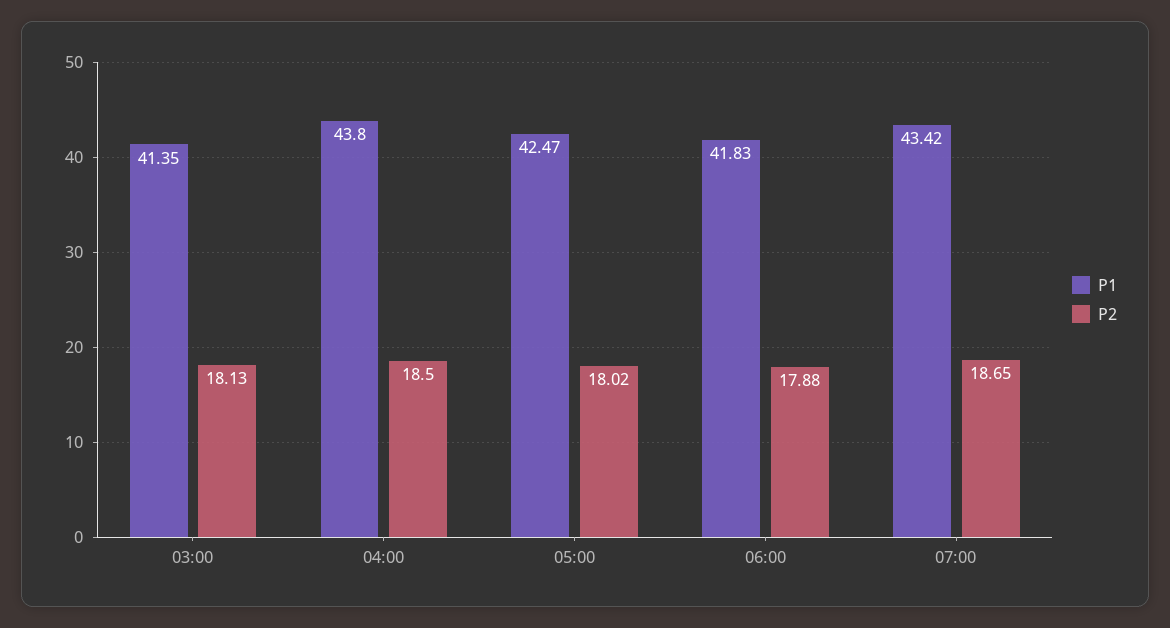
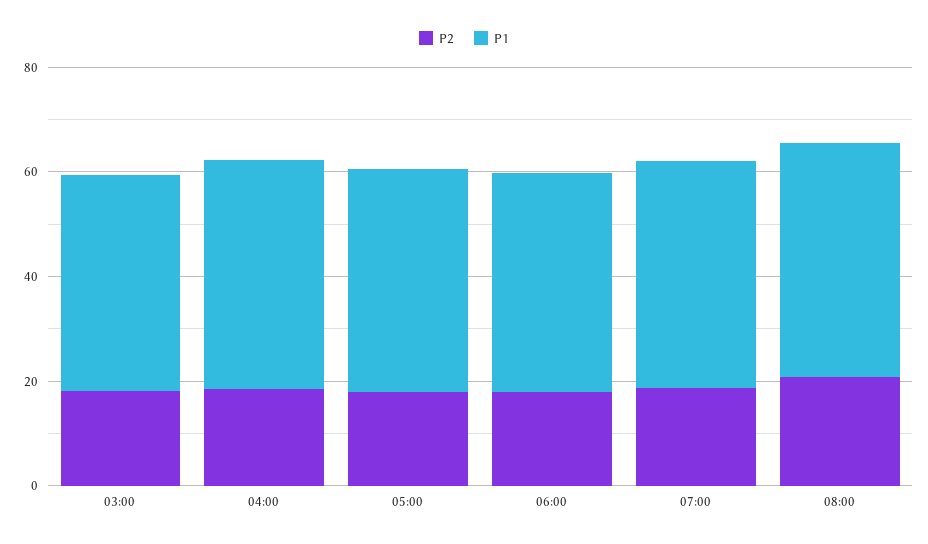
P2, 08:00: none -> 20
P1, 08:00: none -> 45

